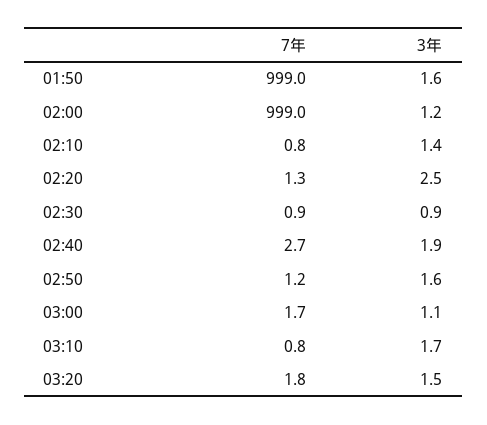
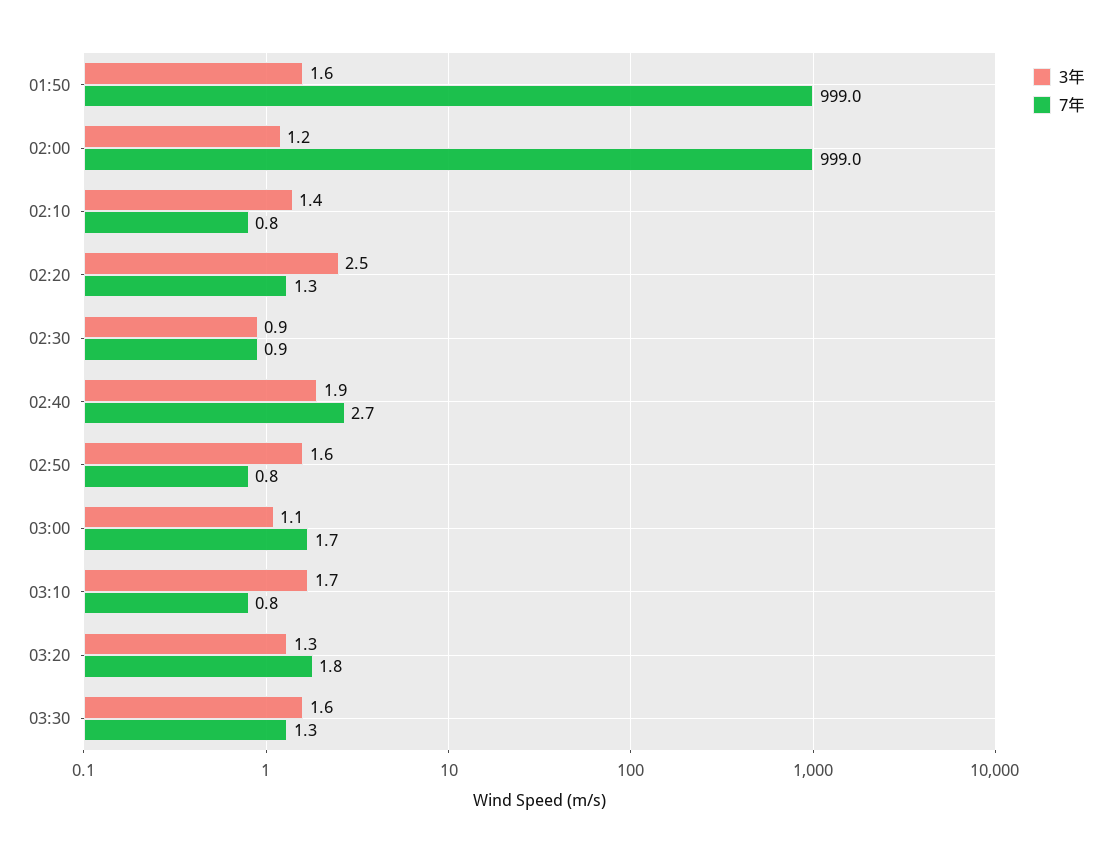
7年, 02:50: 1.2 -> 0.8
3年, 03:20: 1.5 -> 1.3
3年, 03:30: none -> 1.6
7年, 03:30: none -> 1.3

